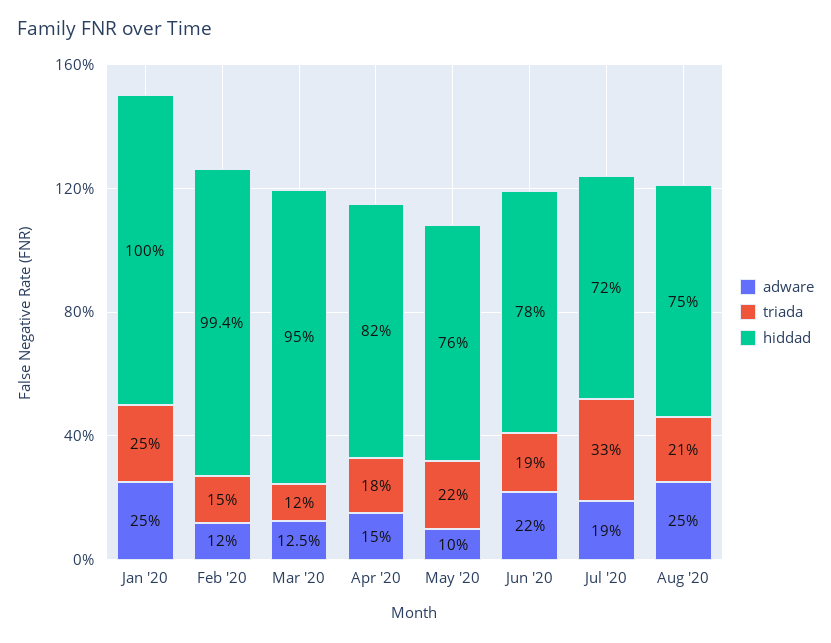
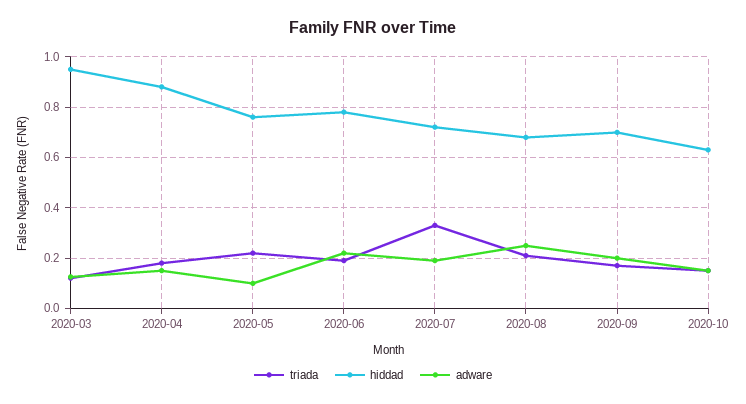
adware, Jan '20: 0.25 -> none
triada, Jan '20: 0.25 -> none
hiddad, Jan '20: 1 -> none
adware, Feb '20: 0.12 -> none
triada, Feb '20: 0.15 -> none
hiddad, Feb '20: 0.994 -> none
hiddad, Apr '20: 0.82 -> 0.875
hiddad, Aug '20: 0.75 -> 0.675
triada, 2020-09: none -> 0.175
hiddad, 2020-09: none -> 0.7
adware, 2020-09: none -> 0.2
triada, 2020-10: none -> 0.15
hiddad, 2020-10: none -> 0.625
adware, 2020-10: none -> 0.15

